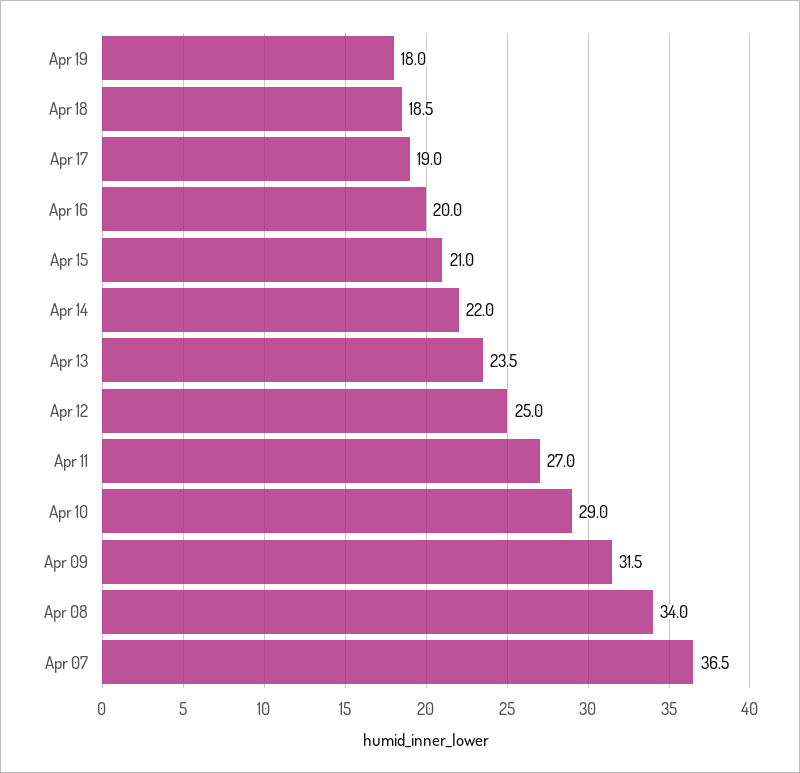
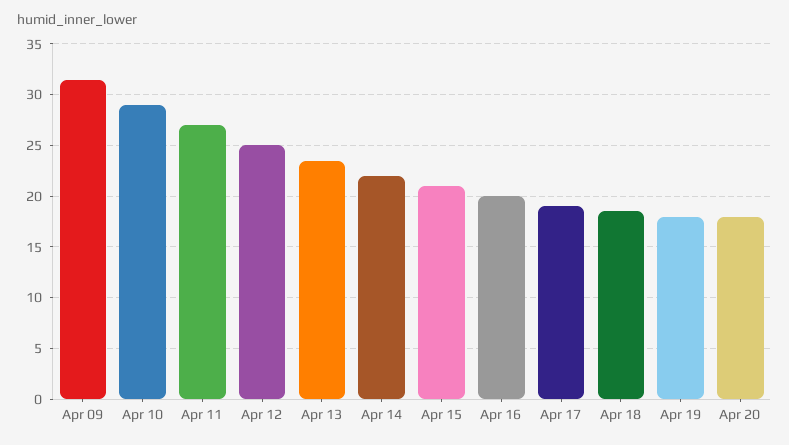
Apr 08: 34 -> none
Apr 07: 36.5 -> none
Apr 20: none -> 18

